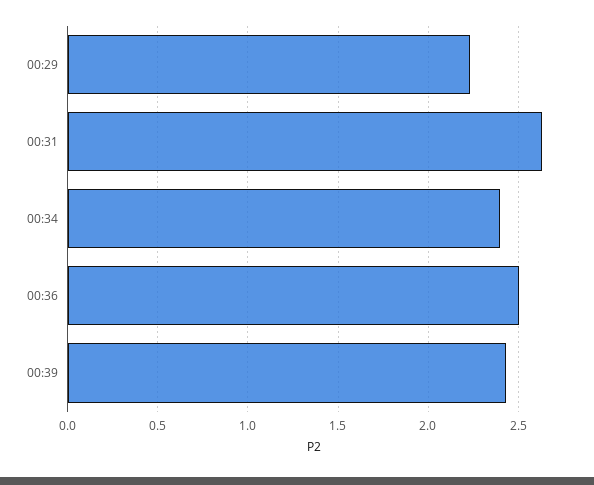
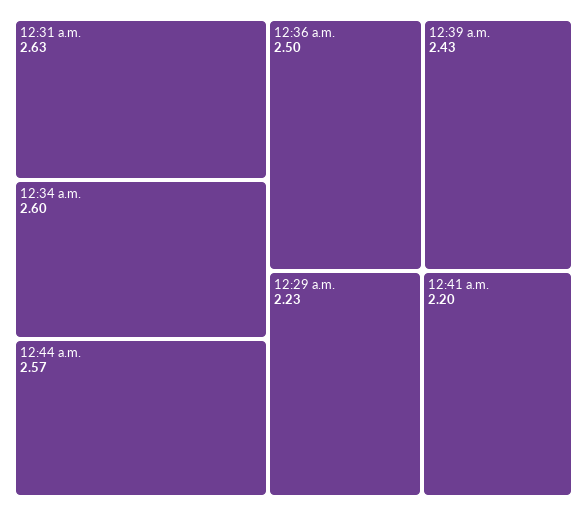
00:34: 2.4 -> 2.6
12:44 a.m.: none -> 2.57
12:41 a.m.: none -> 2.2

